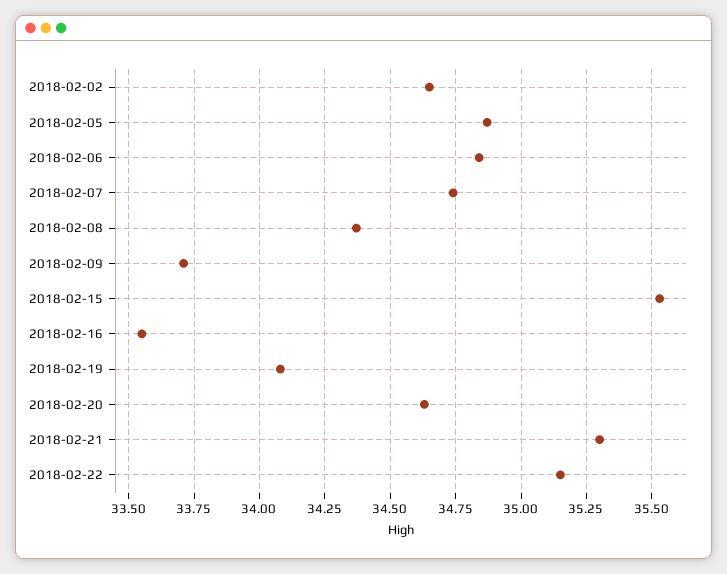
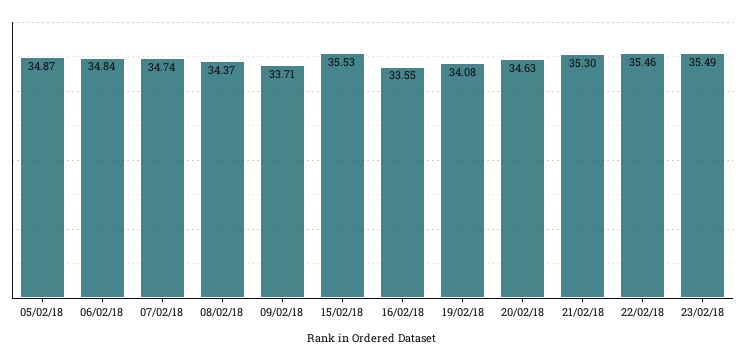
2018-02-02: 34.65 -> none
2018-02-22: 35.15 -> 35.46
23/02/18: none -> 35.49

